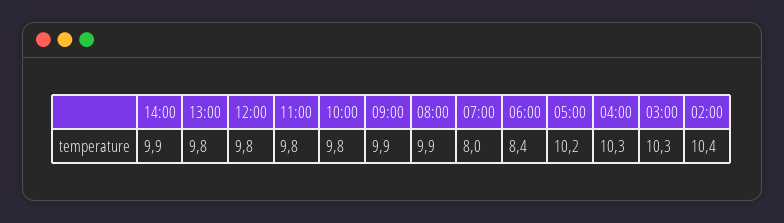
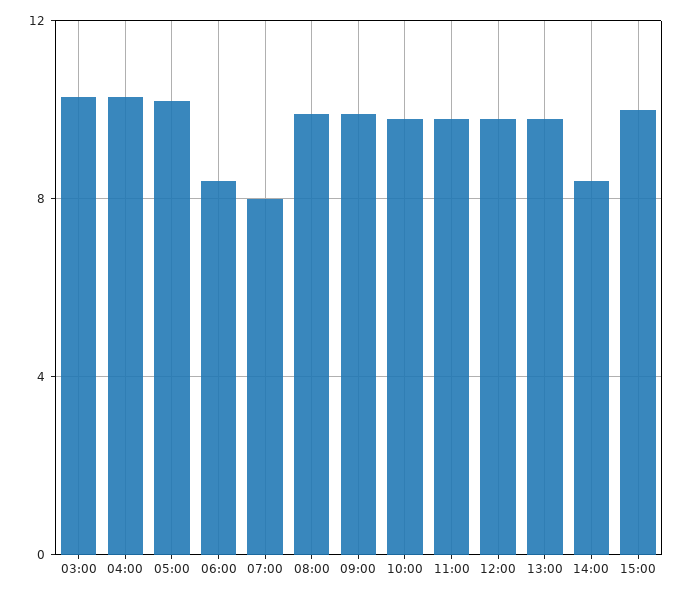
14:00: 9.9 -> 8.5
02:00: 10.4 -> none
15:00: none -> 10

